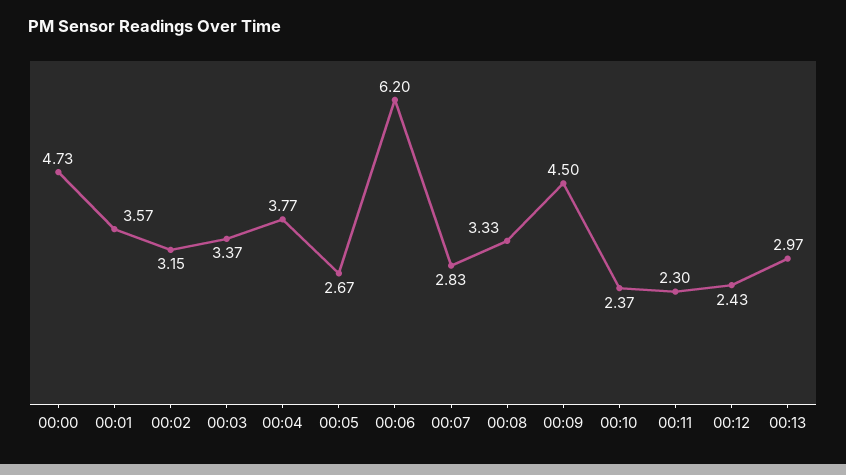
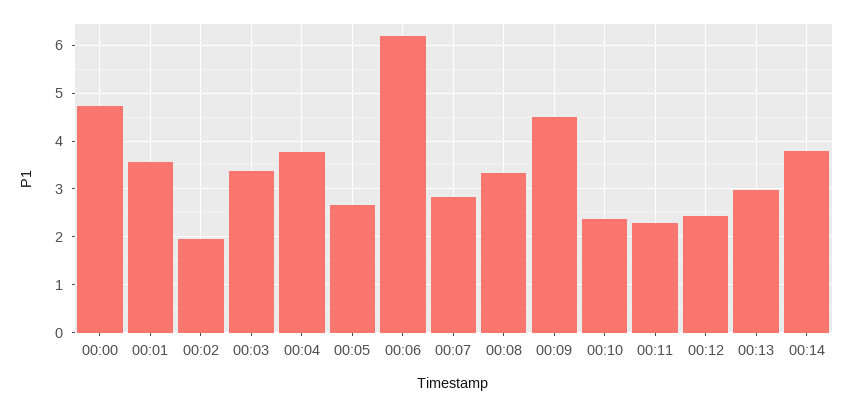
00:02: 3.15 -> 2
00:14: none -> 3.8

